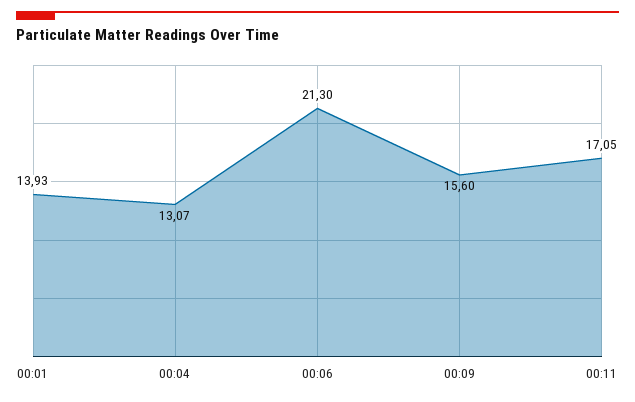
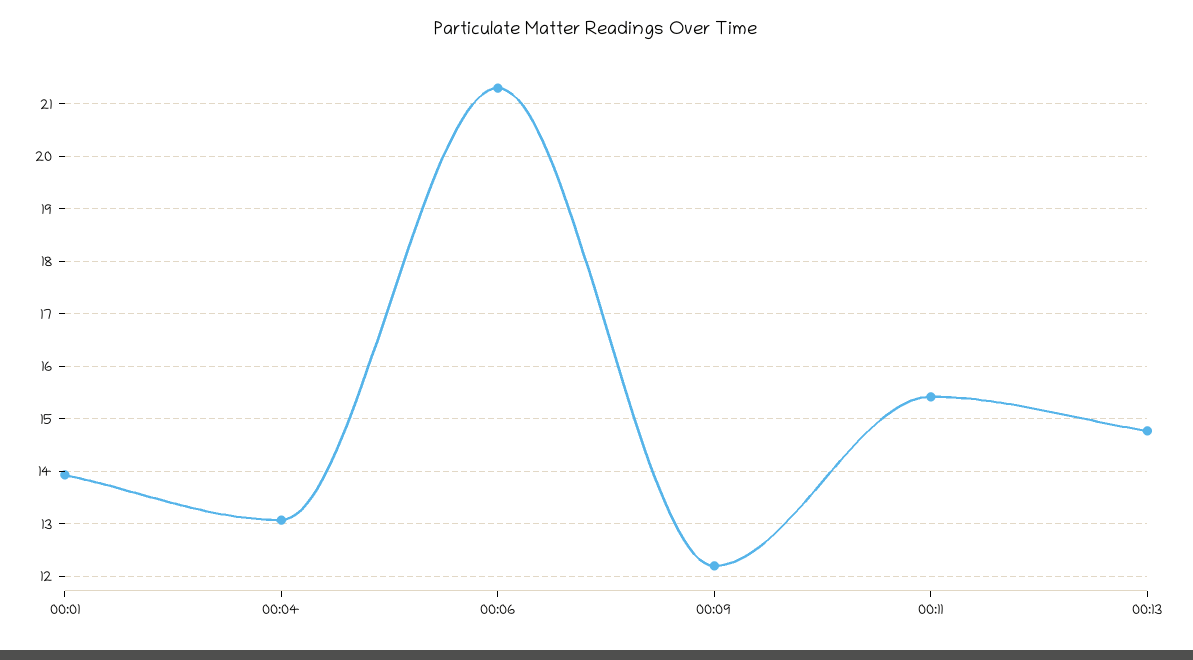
00:09: 15.6 -> 12.2
00:11: 17.05 -> 15.4
00:13: none -> 14.8

